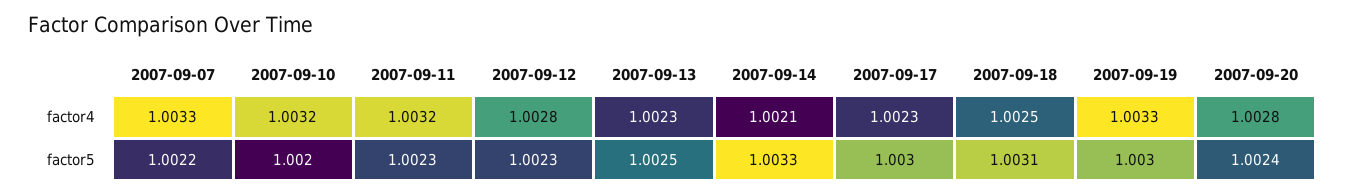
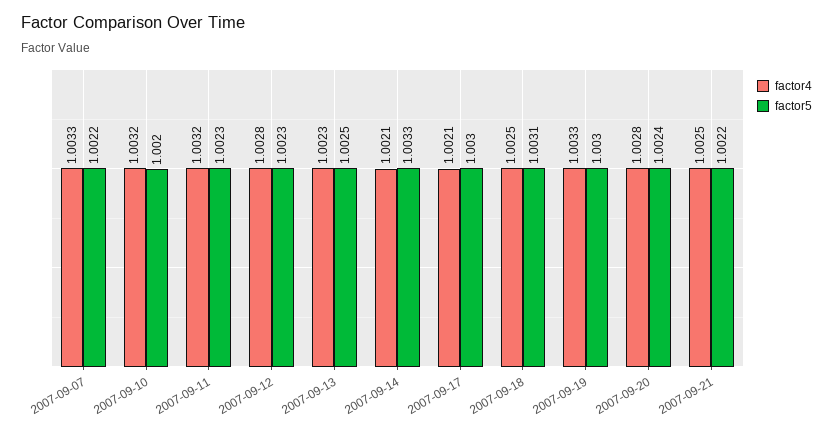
factor4, 2007-09-17: 1.0023 -> 1.0021
factor4, 2007-09-21: none -> 1.0025
factor5, 2007-09-21: none -> 1.0022

